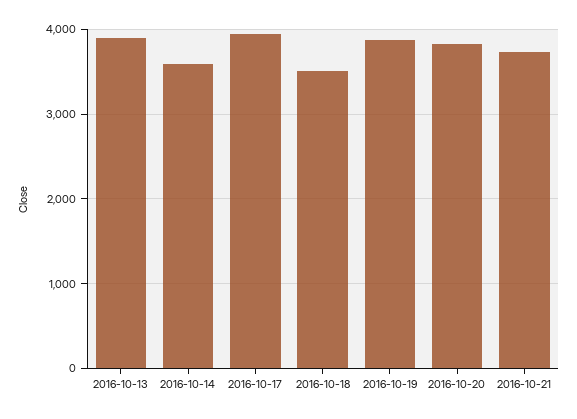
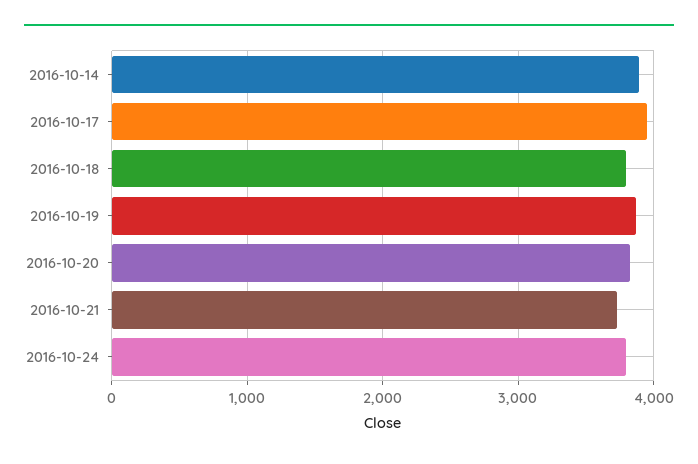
2016-10-13: 3900 -> none
2016-10-14: 3600 -> 3900
2016-10-18: 3500 -> 3800
2016-10-24: none -> 3800

